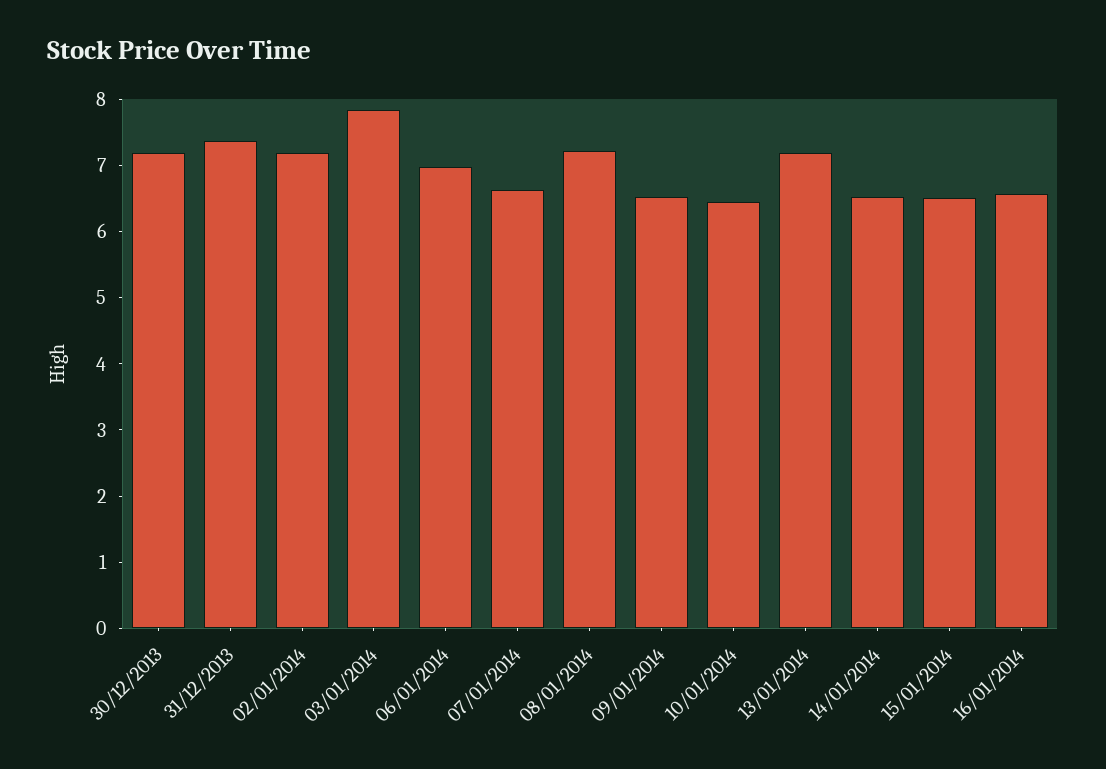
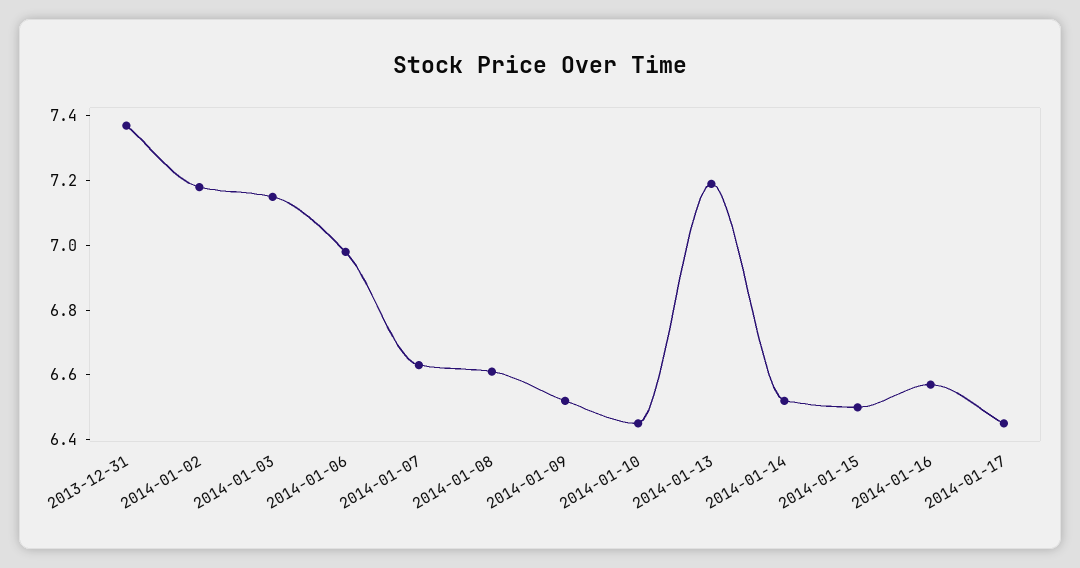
30/12/2013: 7.2 -> none
03/01/2014: 7.8 -> 7.15
08/01/2014: 7.2 -> 6.6
2014-01-17: none -> 6.45

